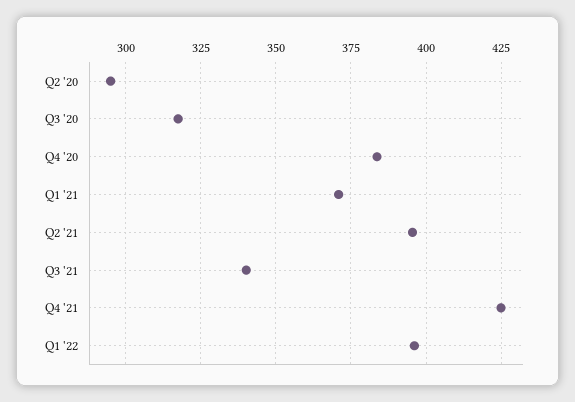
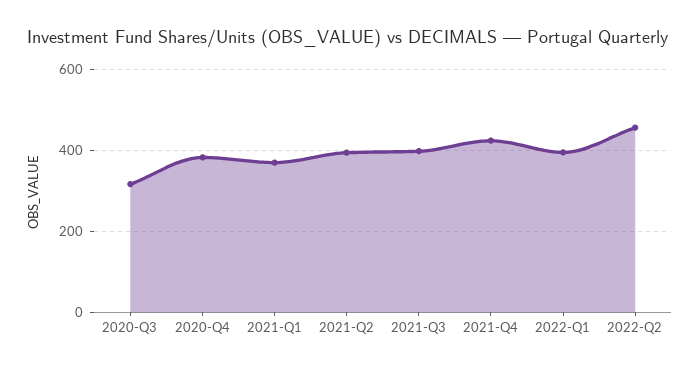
Q2 '20: 295 -> none
Q3 '21: 340 -> 400
2022-Q2: none -> 460

